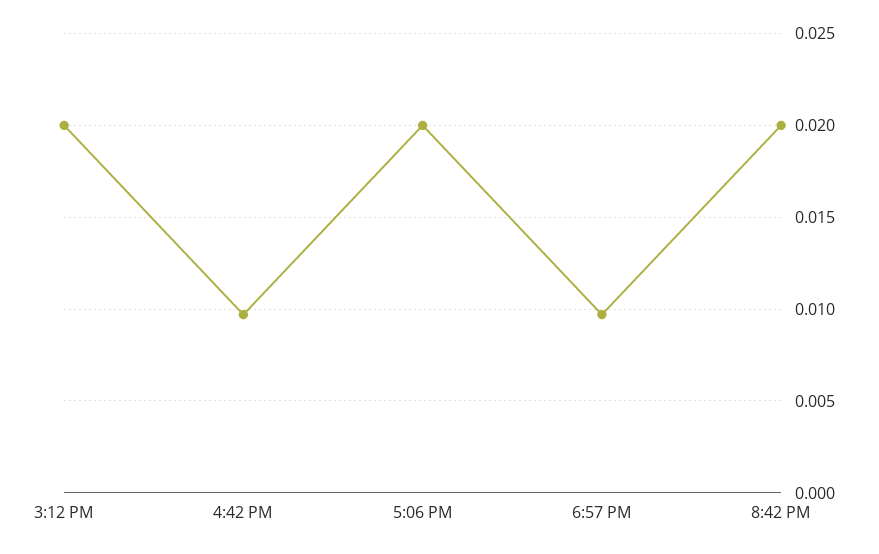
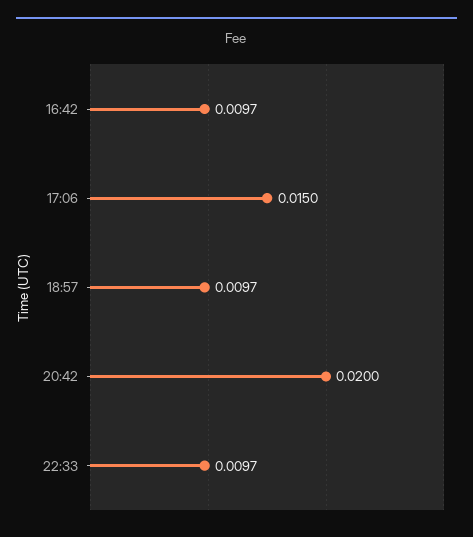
3:12 PM: 0.02 -> none
5:06 PM: 0.02 -> 0.015
22:33: none -> 0.0097

